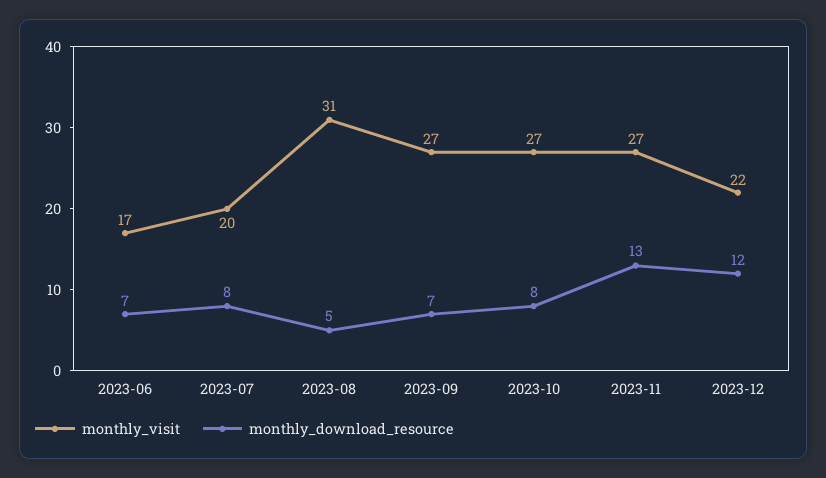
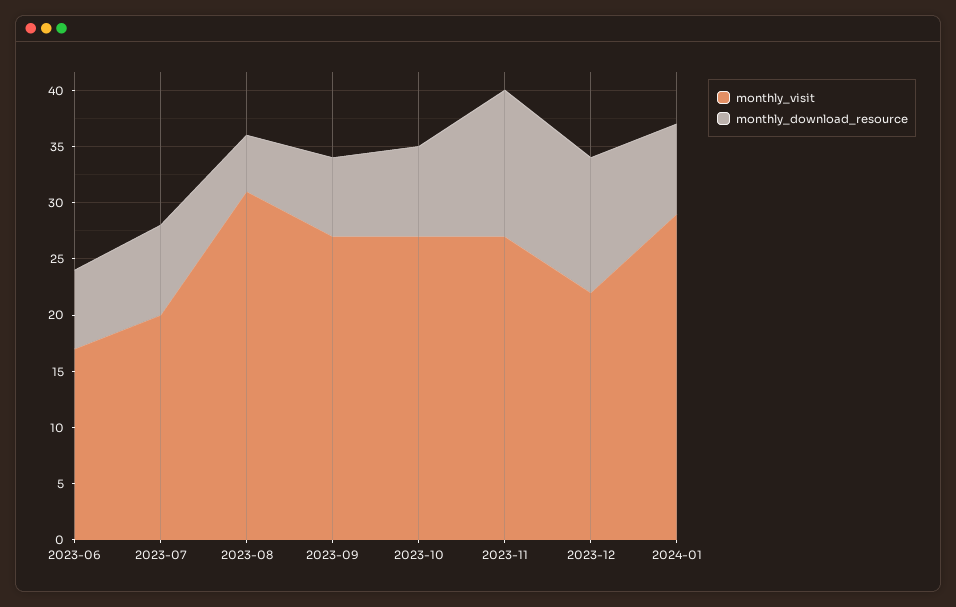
monthly_visit, 2024-01: none -> 29
monthly_download_resource, 2024-01: none -> 8

